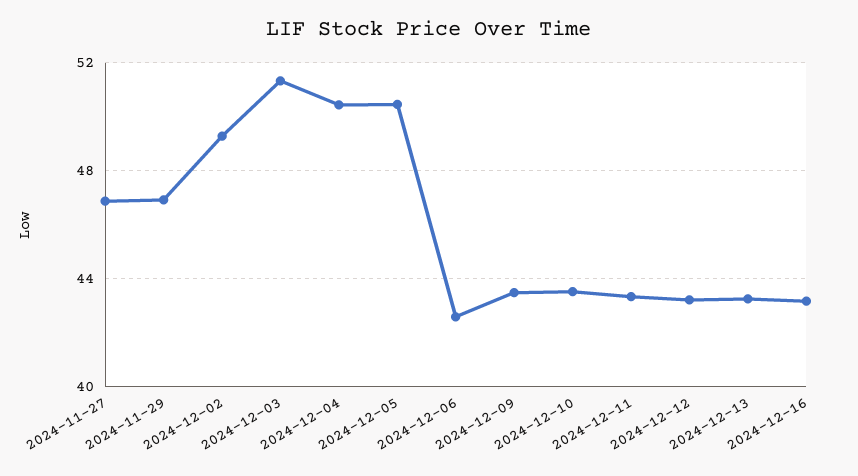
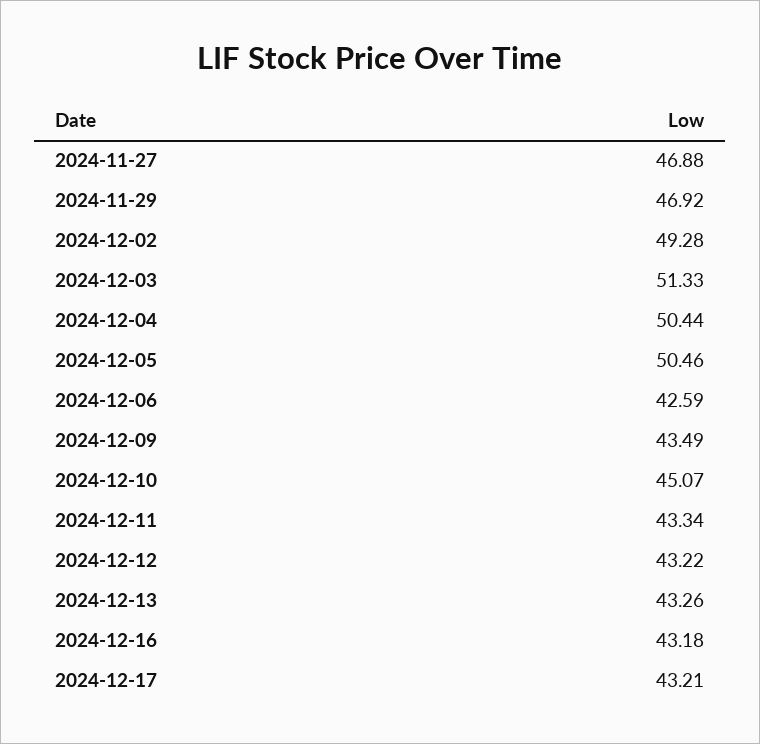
2024-12-10: 43.5 -> 45.07
2024-12-17: none -> 43.21

